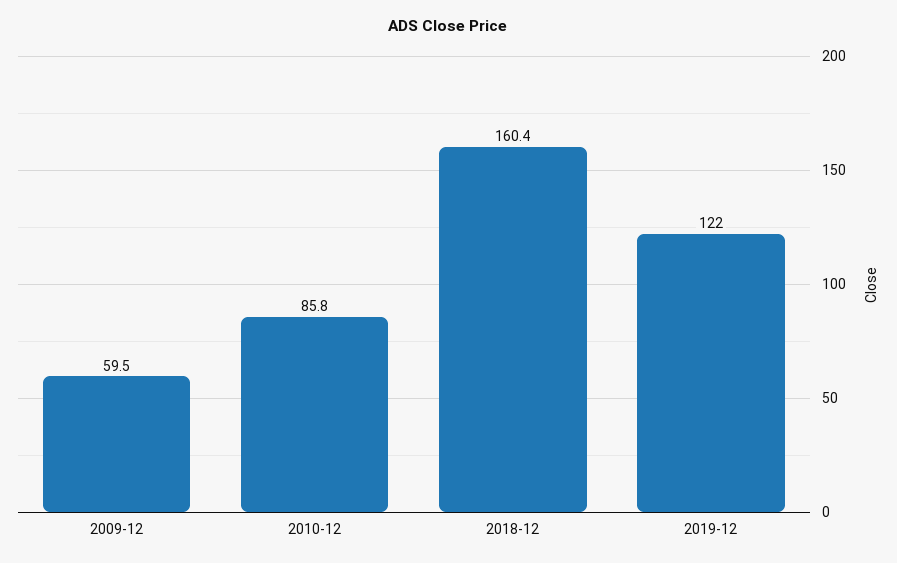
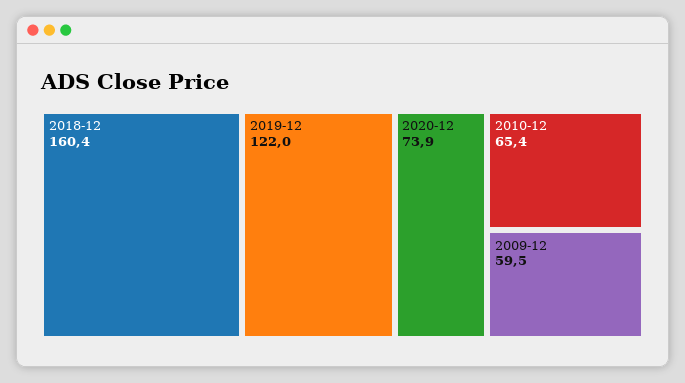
2010-12: 85.8 -> 65.4
2020-12: none -> 73.9

